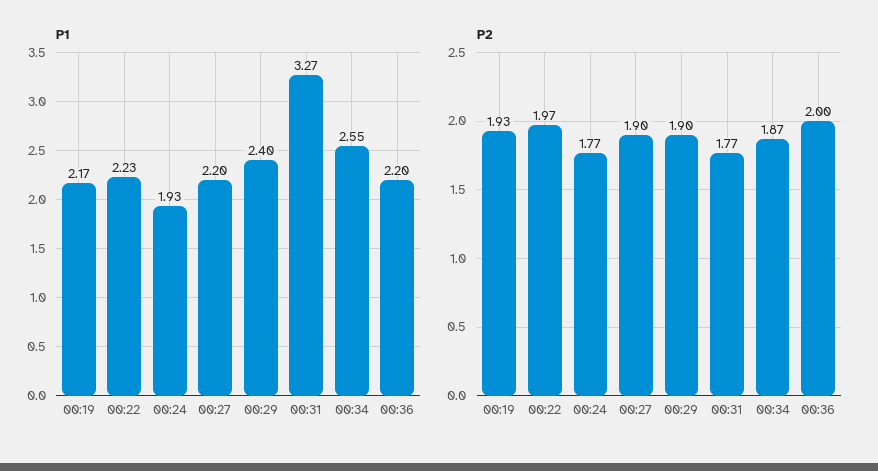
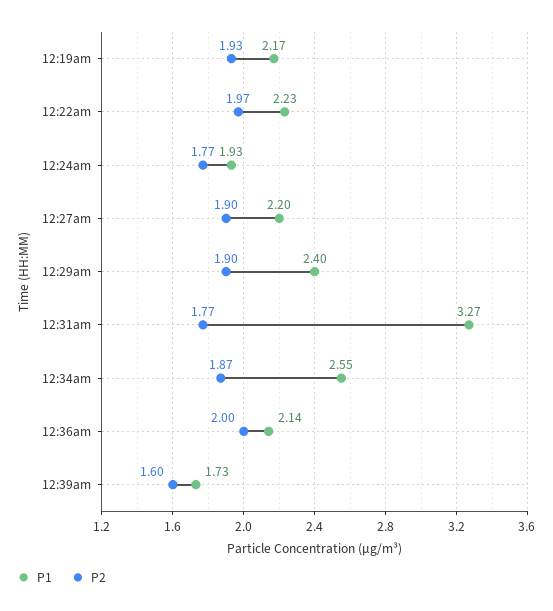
P1, 00:36: 2.2 -> 2.14
P1, 12:39am: none -> 1.73
P2, 12:39am: none -> 1.6

